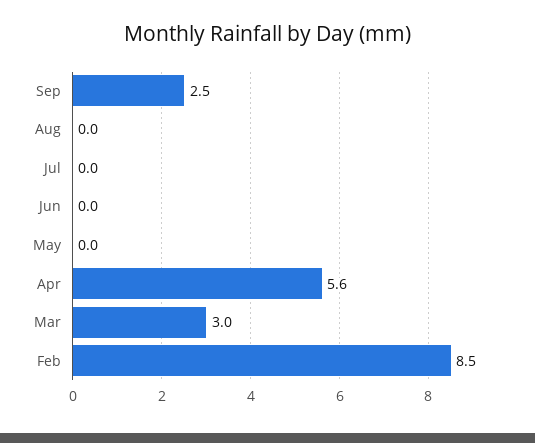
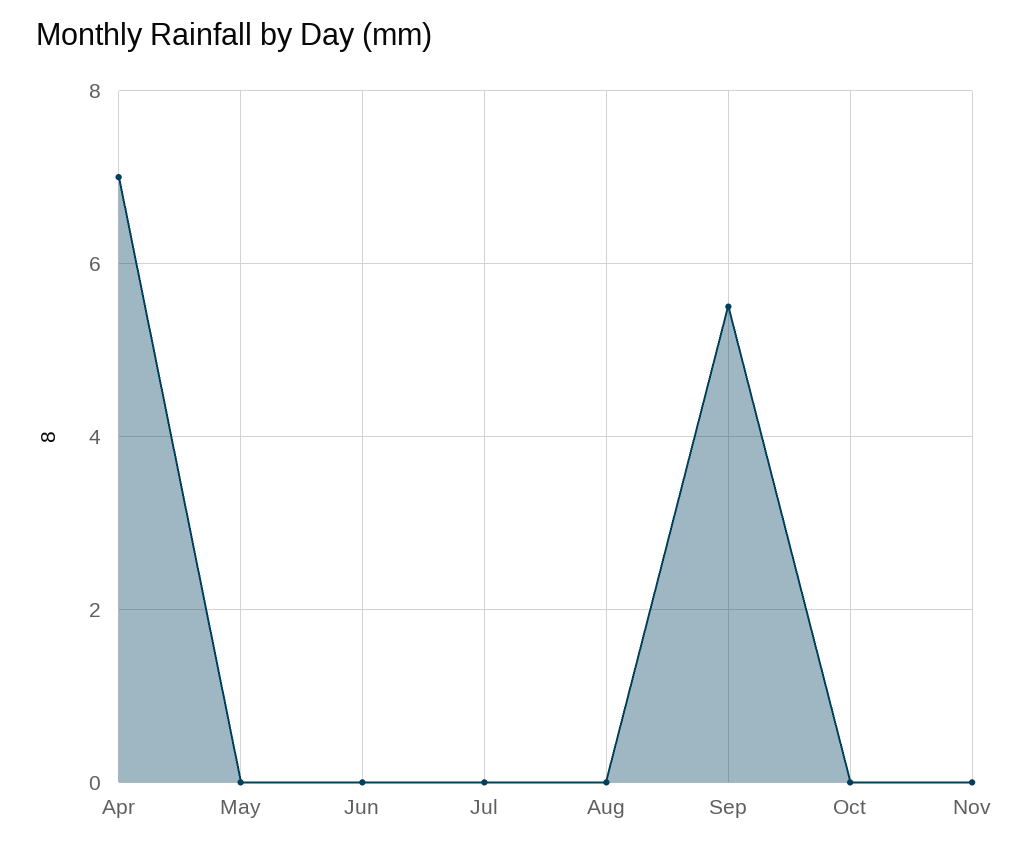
Sep: 2.5 -> 5.5
Apr: 5.6 -> 7
Mar: 3 -> none
Feb: 8.5 -> none
Oct: none -> 0
Nov: none -> 0

